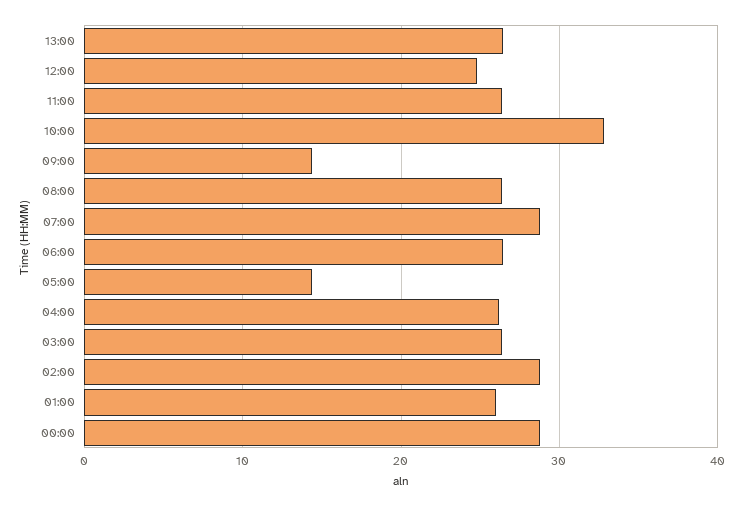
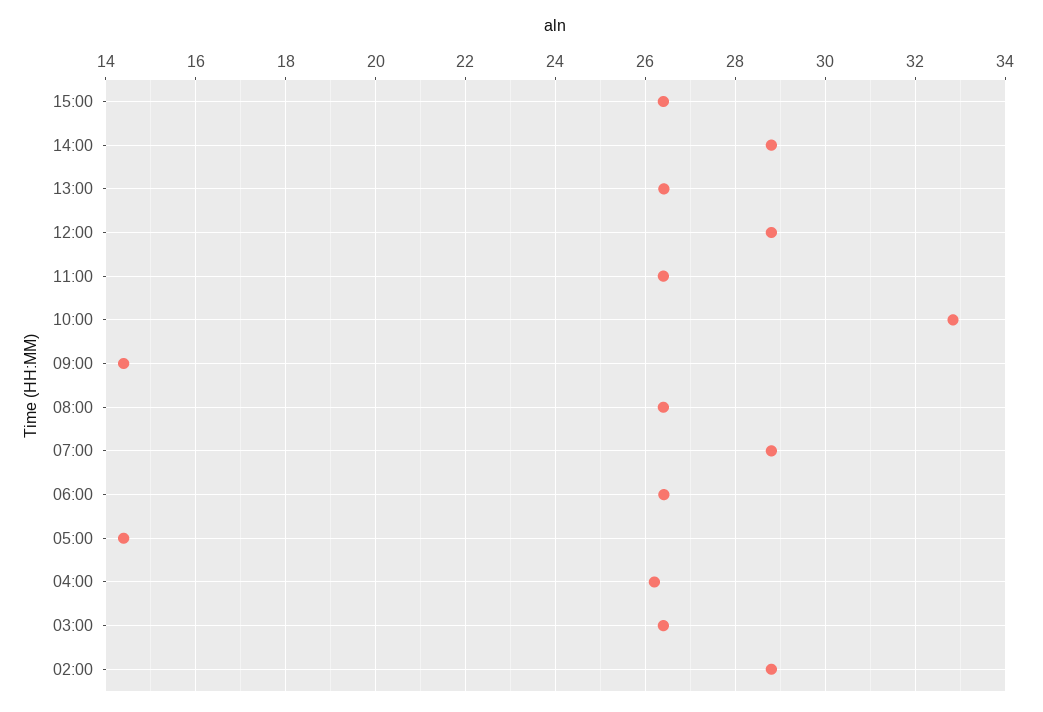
12:00: 25 -> 28.8
01:00: 26 -> none
00:00: 29 -> none
15:00: none -> 26.4
14:00: none -> 28.8

